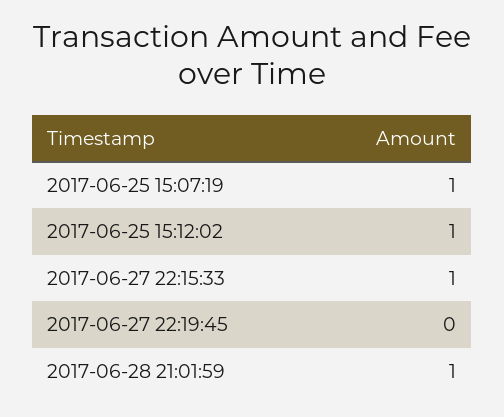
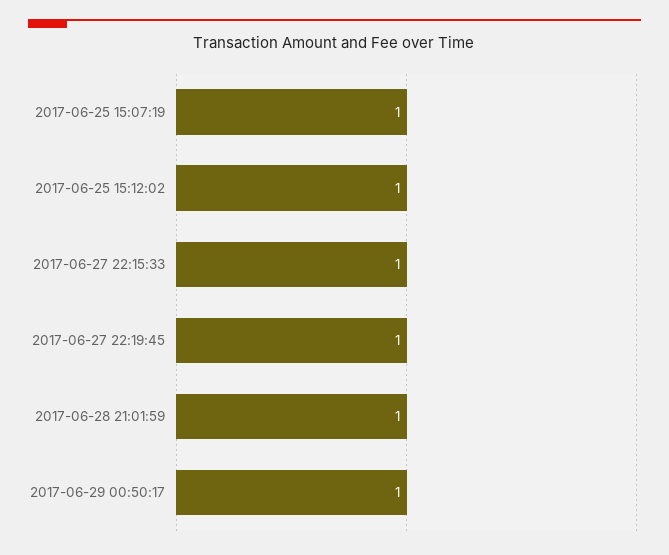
2017-06-27 22:19:45: 0 -> 1
2017-06-29 00:50:17: none -> 1

